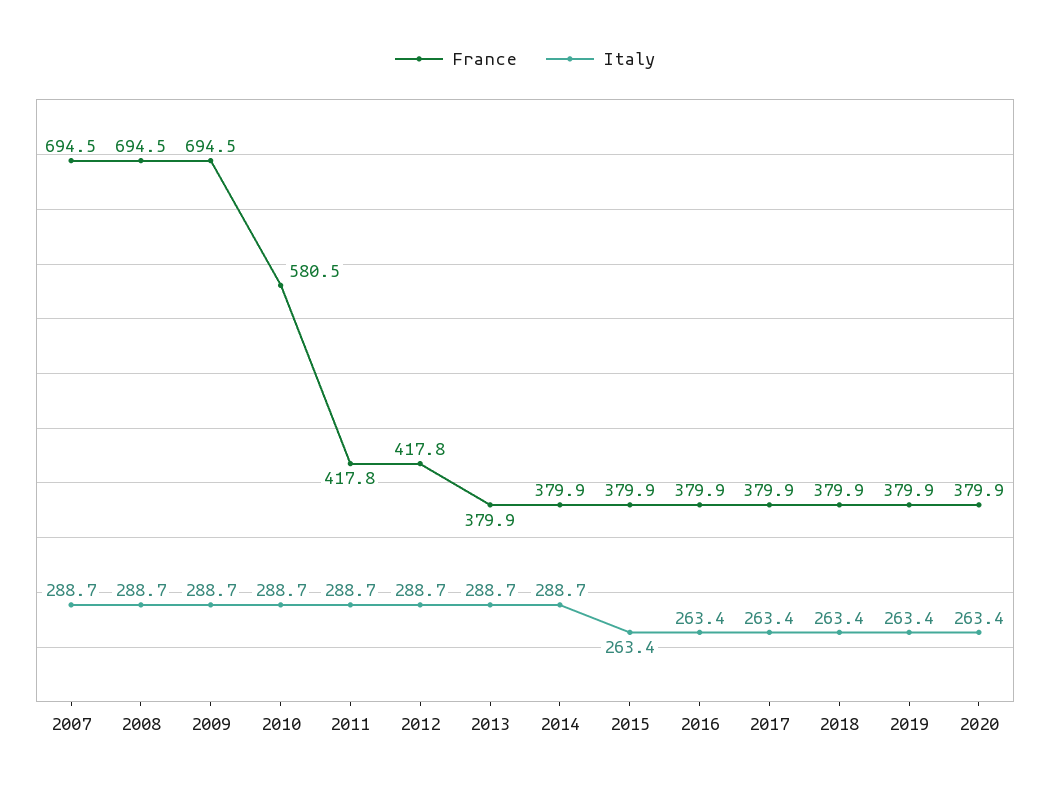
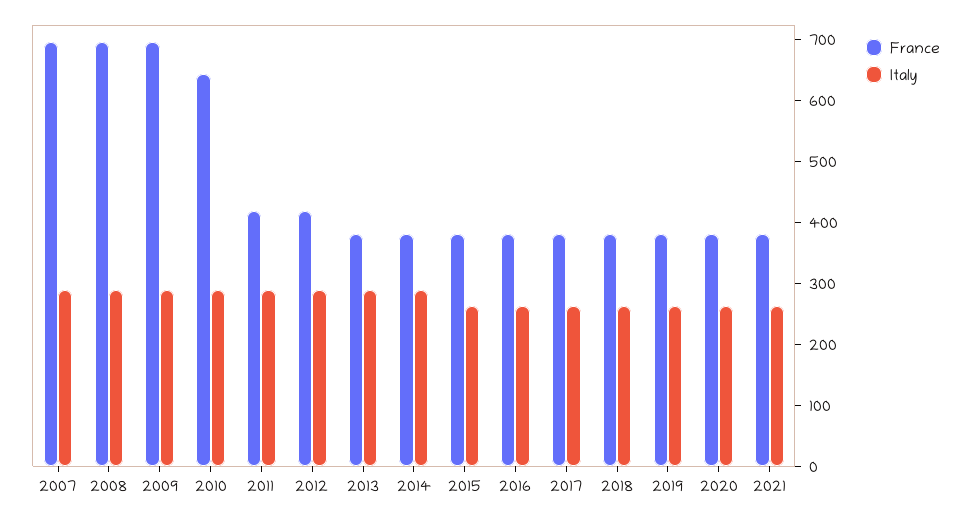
France, 2010: 580.5 -> 640
France, 2021: none -> 380
Italy, 2021: none -> 260

